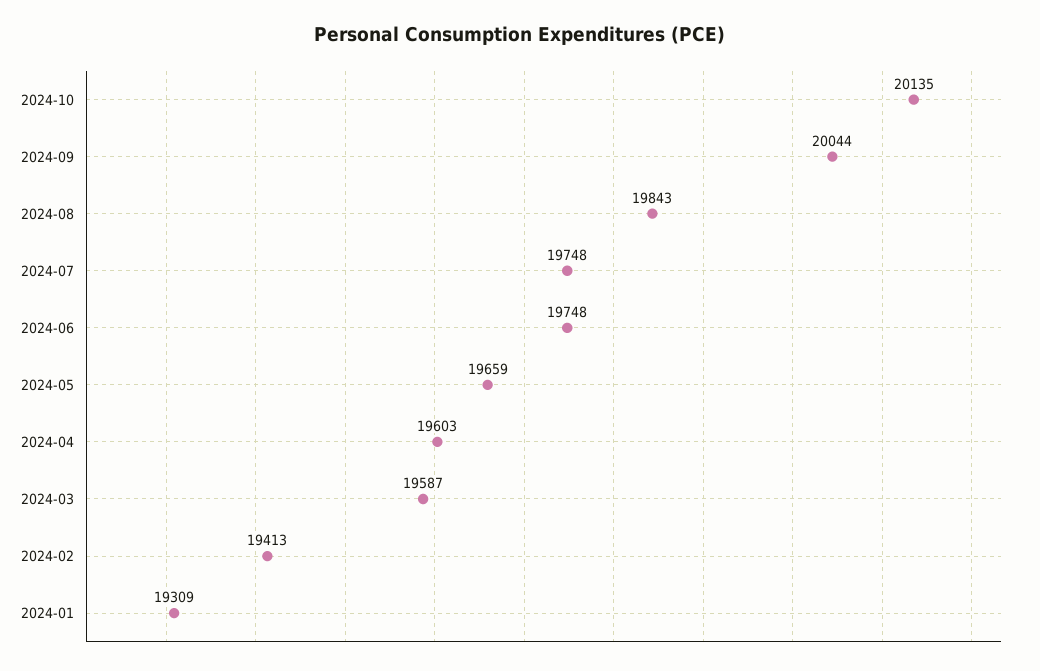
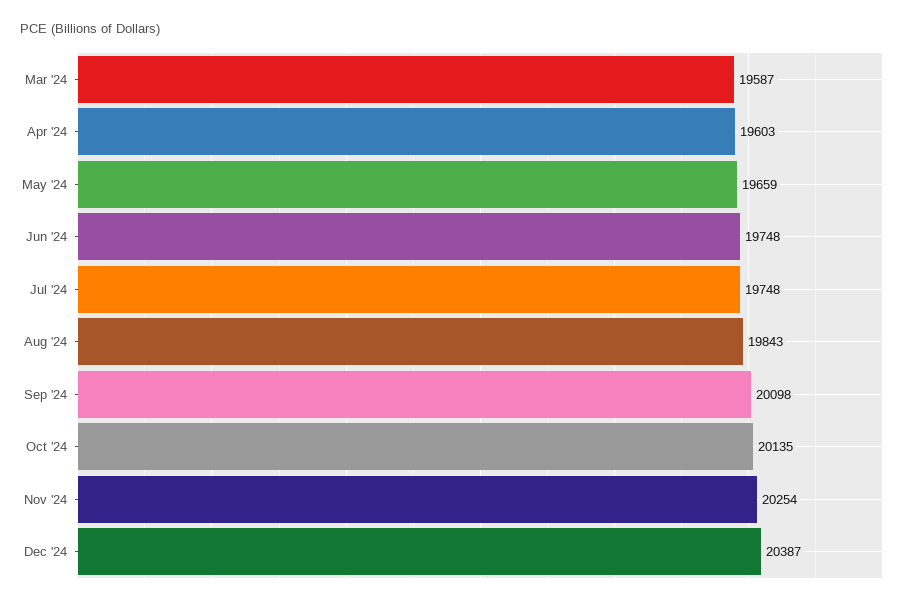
2024-09: 20044 -> 20098
2024-02: 19413 -> none
2024-01: 19309 -> none
Nov '24: none -> 20254
Dec '24: none -> 20387

